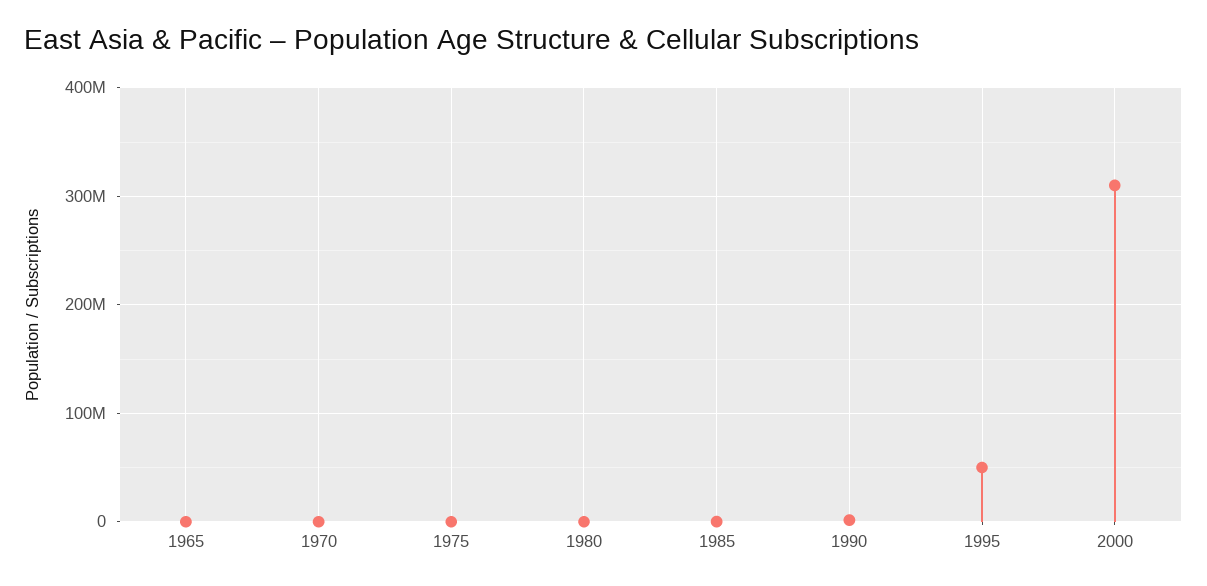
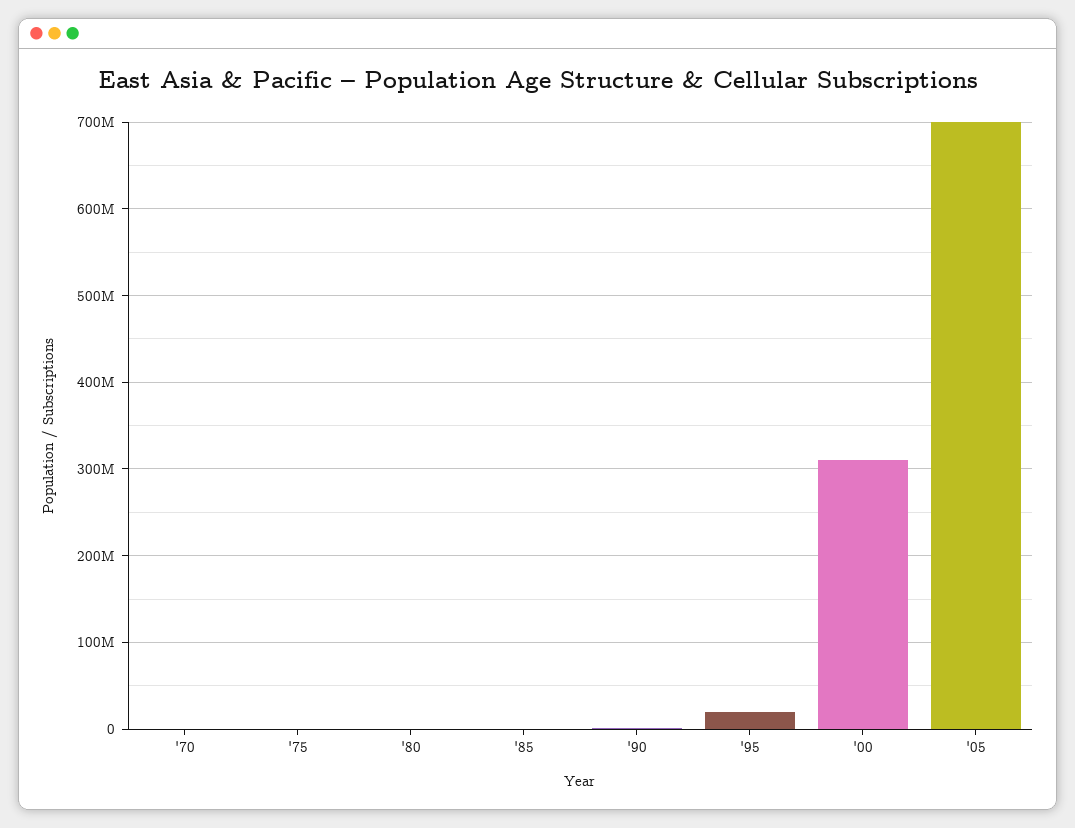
1965: 0 -> none
1995: 50000000 -> 20000000
'05: none -> 700000000

